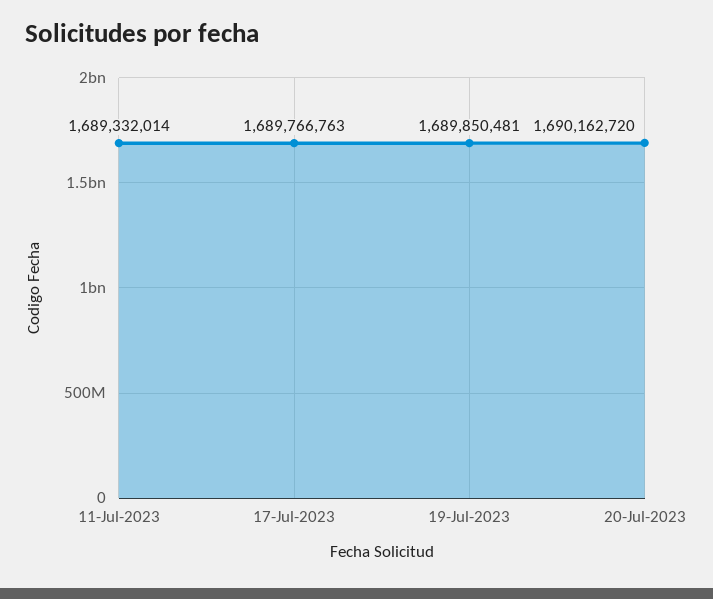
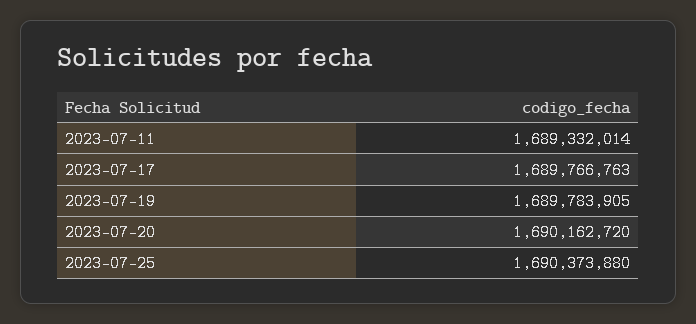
19-Jul-2023: 1689850481 -> 1689783905
2023-07-25: none -> 1690373880

